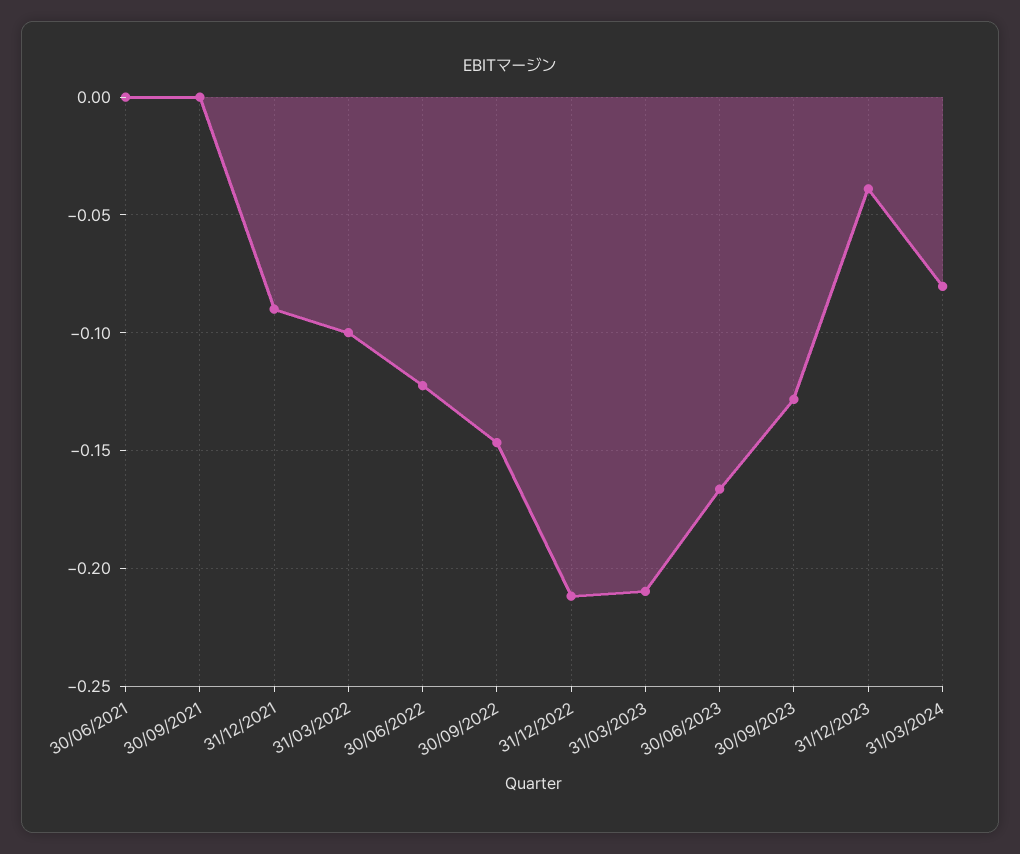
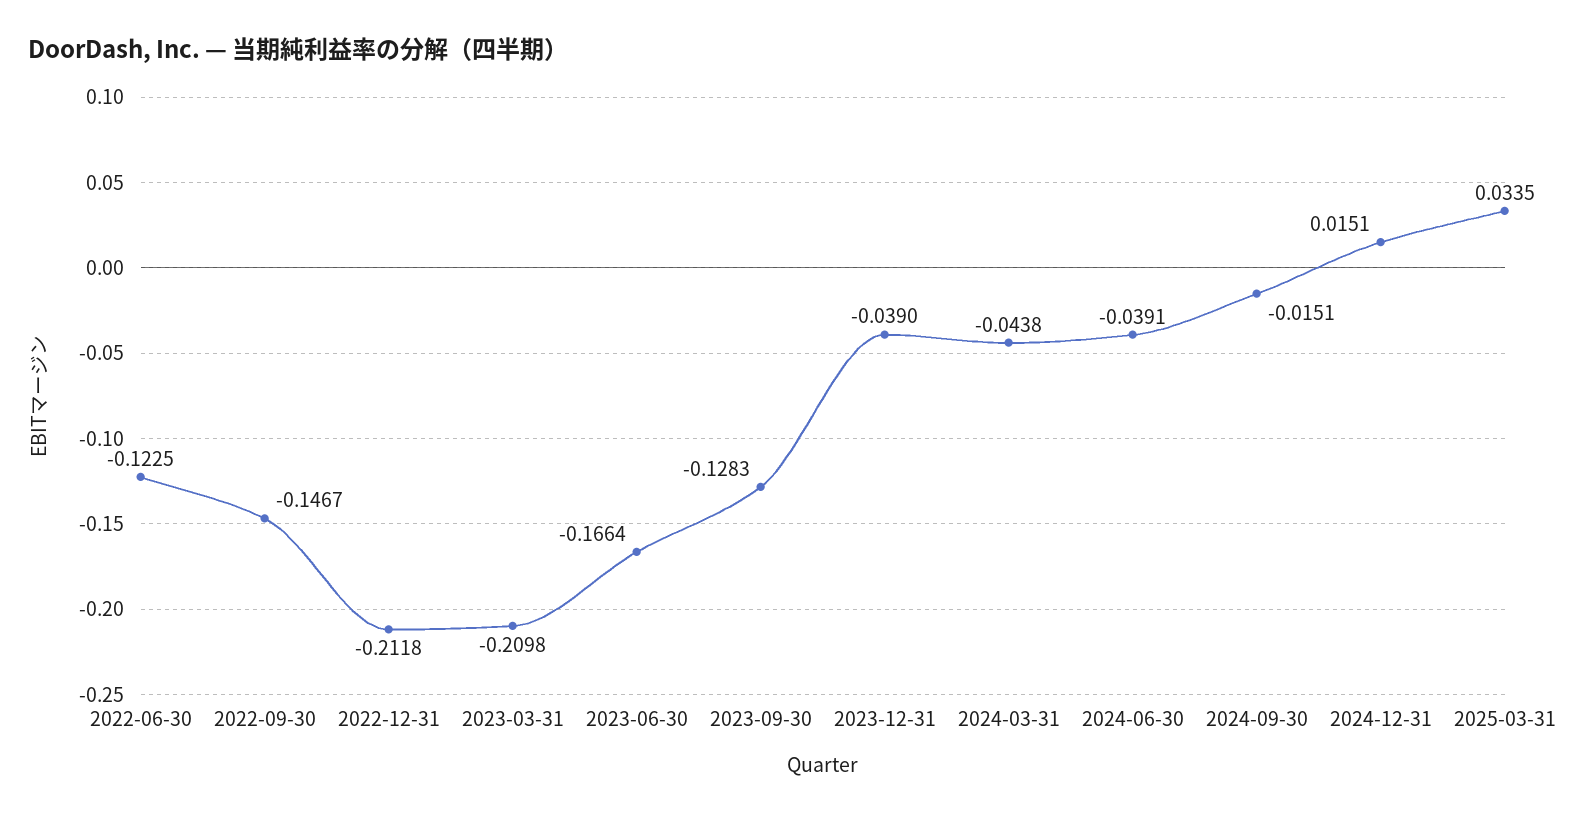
30/06/2021: 0 -> none
30/09/2021: 0 -> none
31/12/2021: -0.09 -> none
31/03/2022: -0.1 -> none
31/03/2024: -0.08 -> -0.0438
2024-06-30: none -> -0.0391
2024-09-30: none -> -0.0151
2024-12-31: none -> 0.0151
2025-03-31: none -> 0.0335

